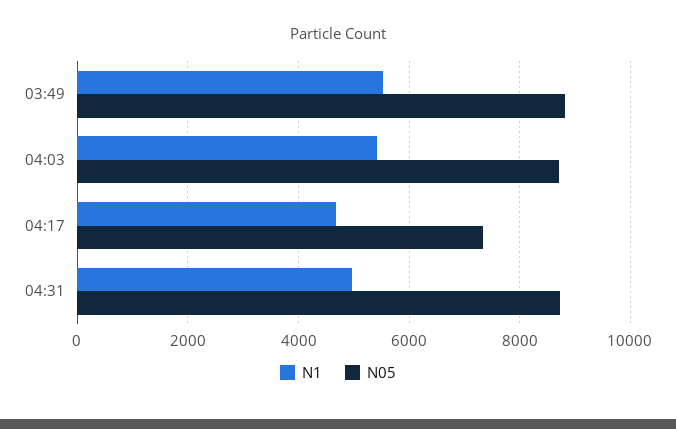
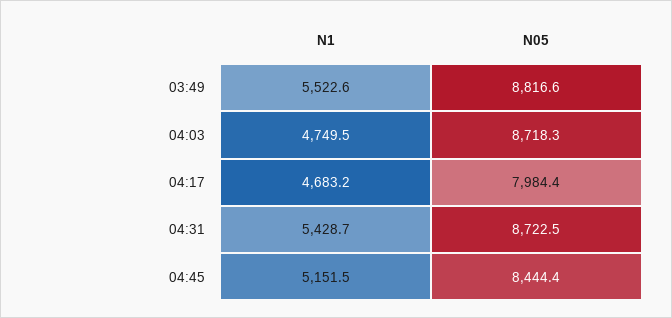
N1, 04:03: 5400 -> 4749.5
N05, 04:17: 7400 -> 7984.4
N1, 04:31: 5000 -> 5428.7
N1, 04:45: none -> 5151.5
N05, 04:45: none -> 8444.4

